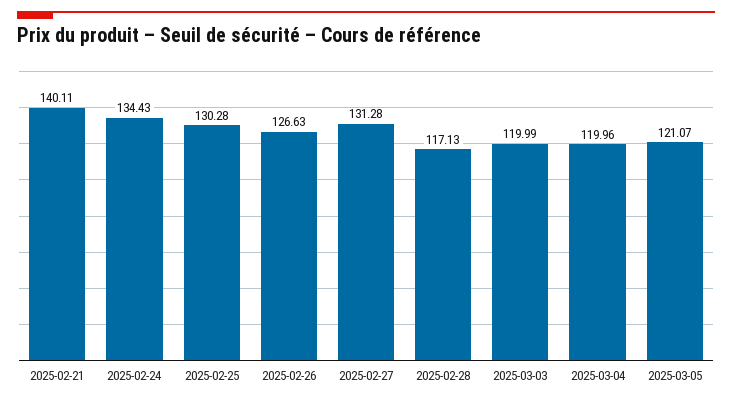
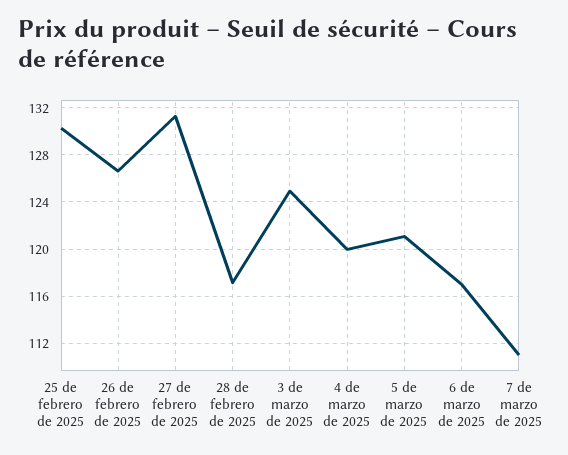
2025-02-21: 140.11 -> none
2025-02-24: 134.43 -> none
2025-03-03: 119.99 -> 125
6 de marzo de 2025: none -> 117
7 de marzo de 2025: none -> 111

